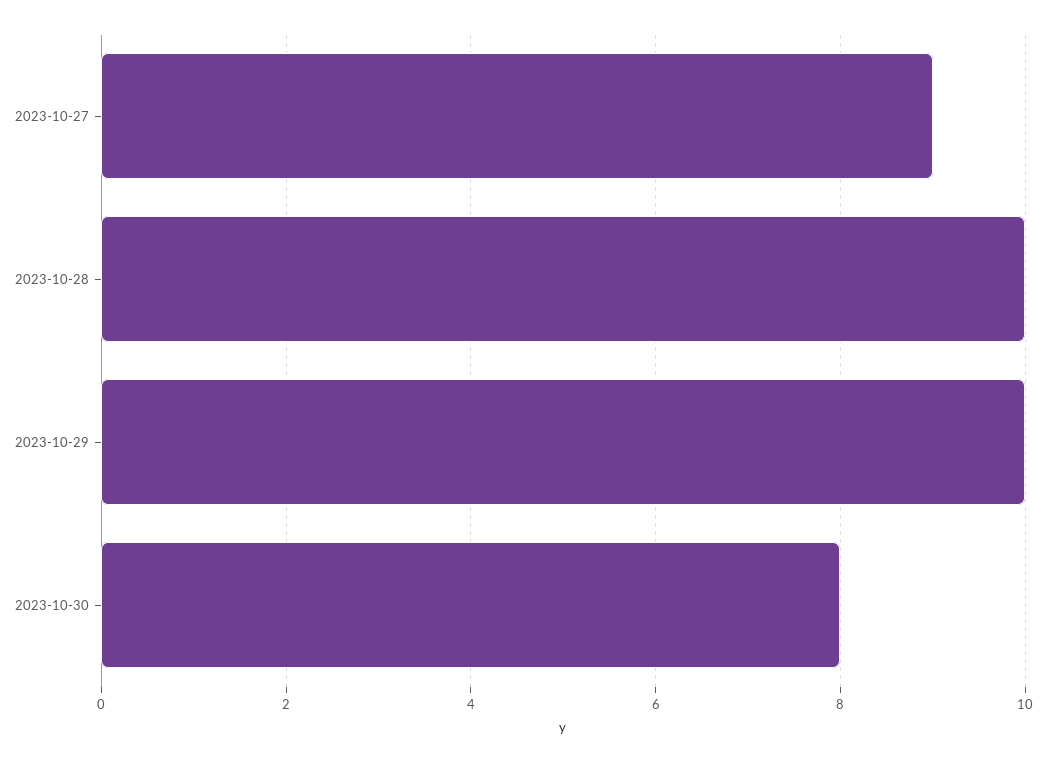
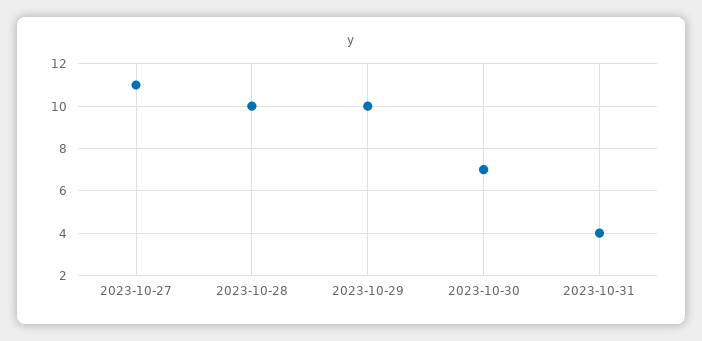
2023-10-27: 9 -> 11
2023-10-30: 8 -> 7
2023-10-31: none -> 4

